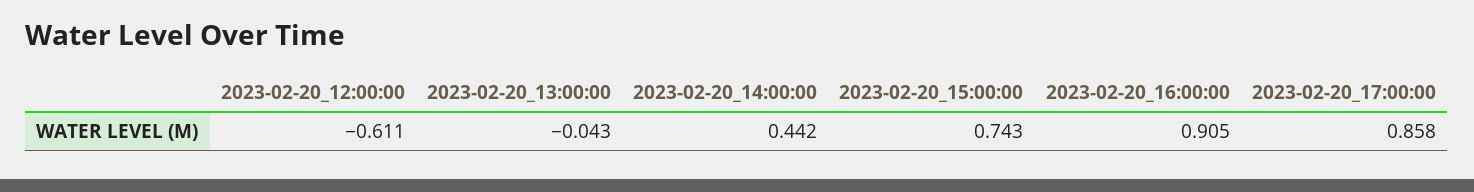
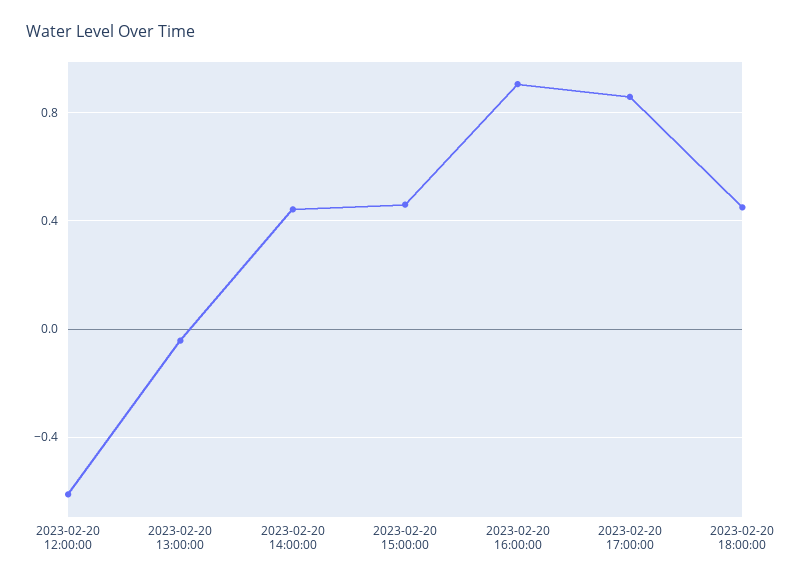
2023-02-20_15:00:00: 0.743 -> 0.45
2023-02-20 18:00:00: none -> 0.45

